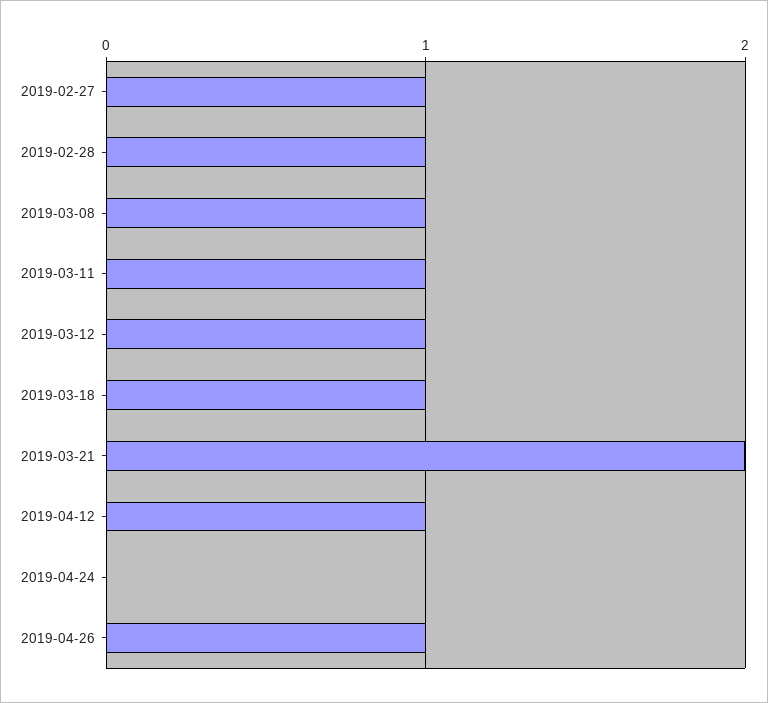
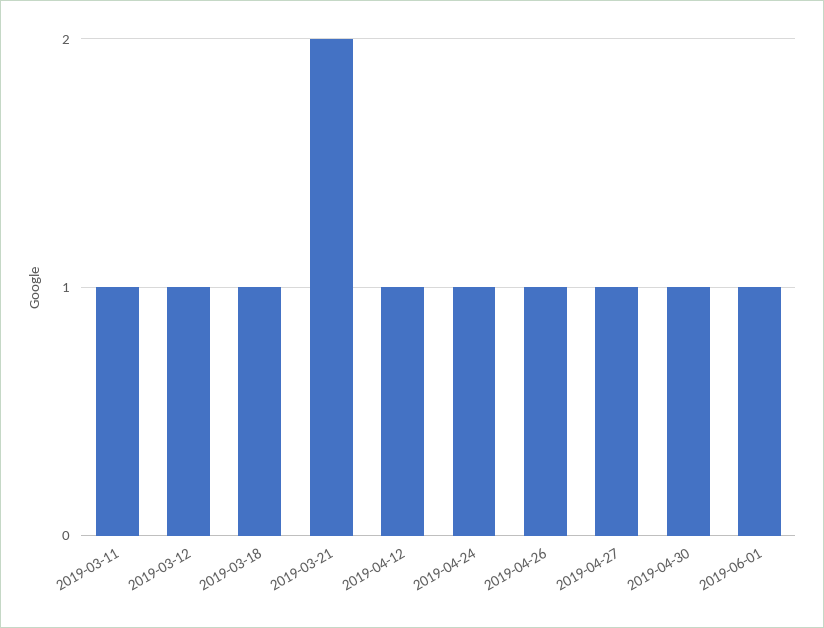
2019-02-27: 1 -> none
2019-02-28: 1 -> none
2019-03-08: 1 -> none
2019-04-24: 0 -> 1
2019-04-27: none -> 1
2019-04-30: none -> 1
2019-06-01: none -> 1

